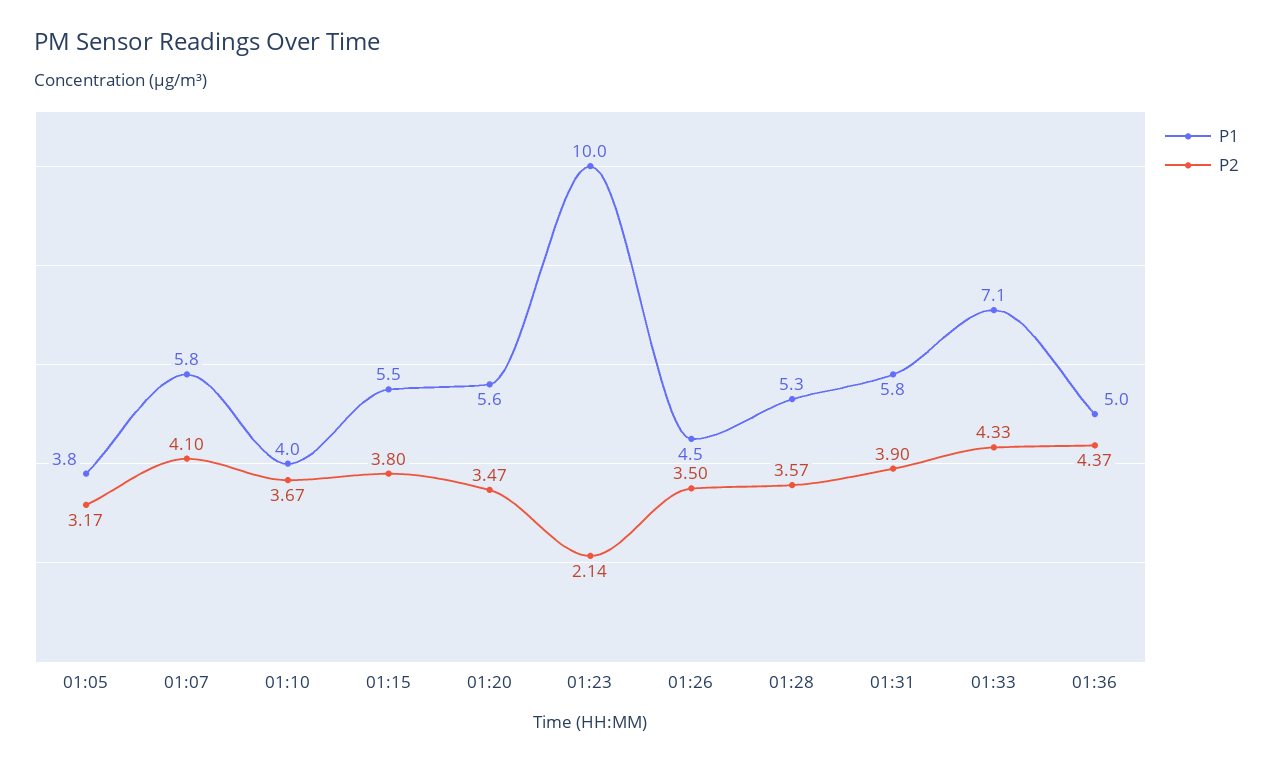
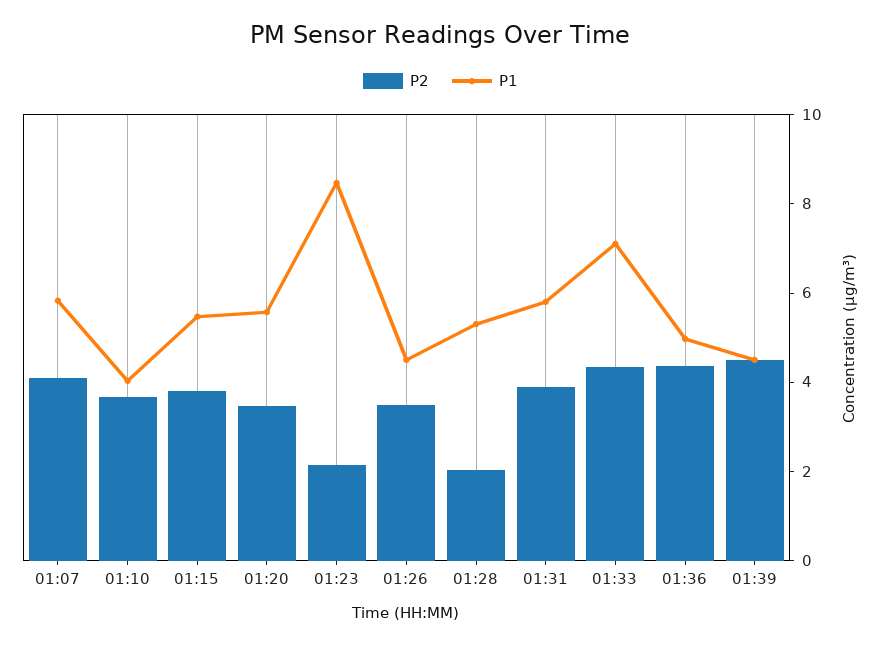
P1, 01:05: 3.8 -> none
P2, 01:05: 3.17 -> none
P1, 01:23: 10 -> 8.5
P2, 01:28: 3.57 -> 2
P2, 01:39: none -> 4.5
P1, 01:39: none -> 4.5

